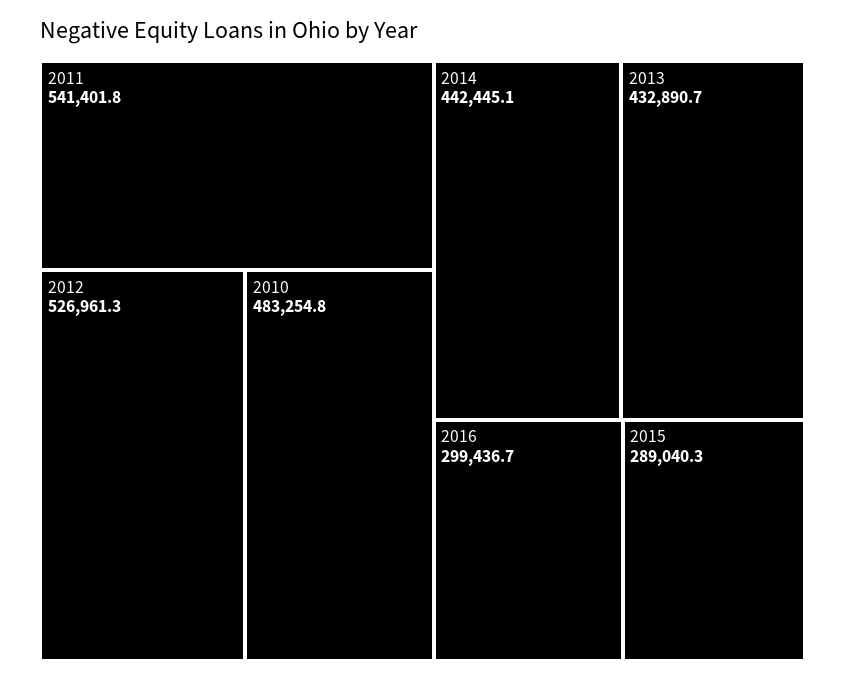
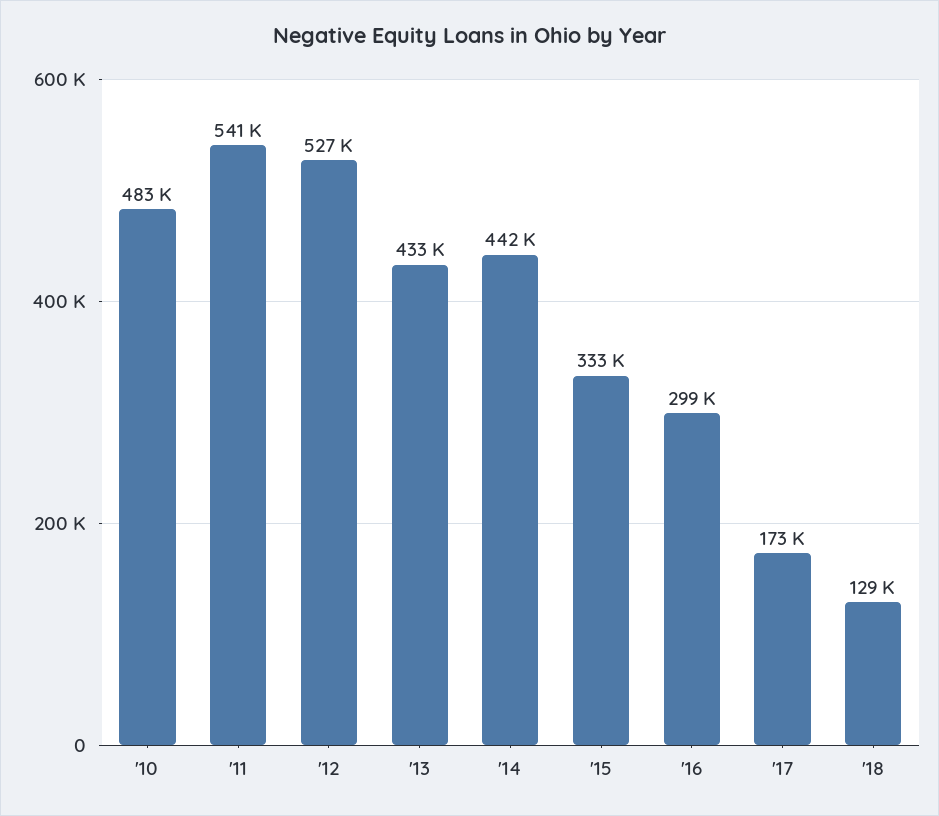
2015: 289040.3 -> 333000
'17: none -> 173000
'18: none -> 129000

